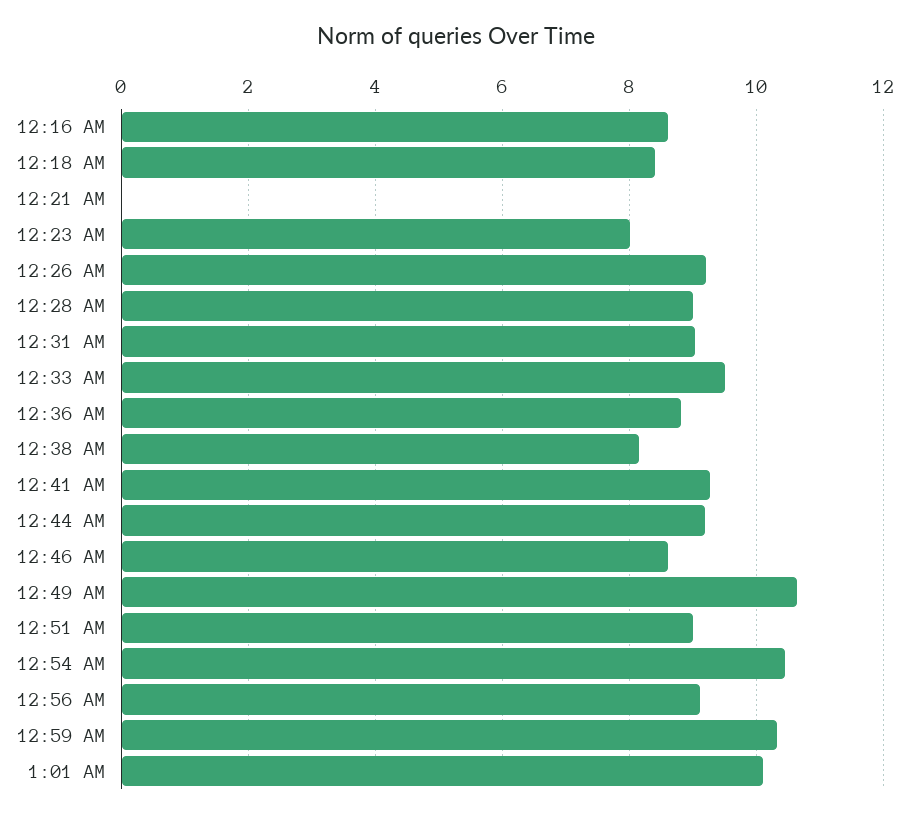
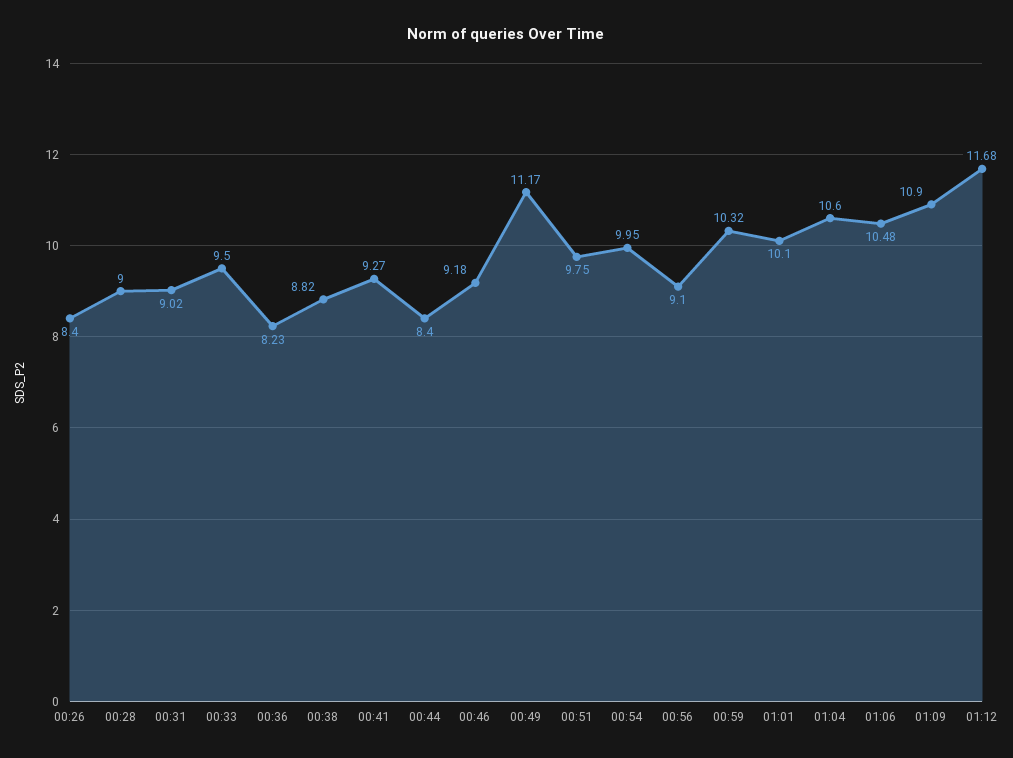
12:16 AM: 8.6 -> none
12:18 AM: 8.4 -> none
12:21 AM: 0 -> none
12:23 AM: 8 -> none
12:26 AM: 9.2 -> 8.4
12:36 AM: 8.8 -> 8.23
12:38 AM: 8.2 -> 8.82
12:44 AM: 9.2 -> 8.4
12:46 AM: 8.6 -> 9.18
12:49 AM: 10.6 -> 11.17
12:51 AM: 9 -> 9.75
12:54 AM: 10.4 -> 9.95
01:04: none -> 10.6
01:06: none -> 10.48
01:09: none -> 10.9
01:12: none -> 11.68

